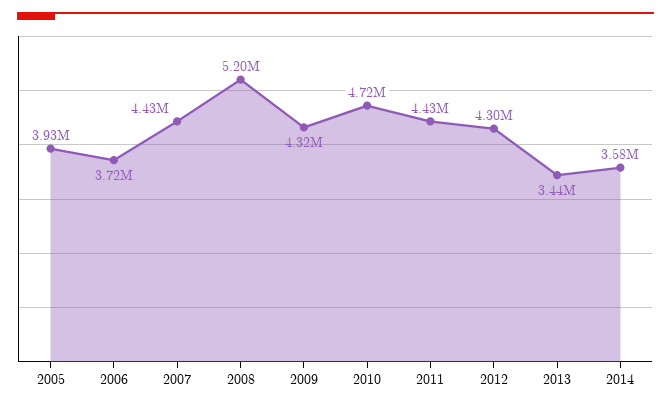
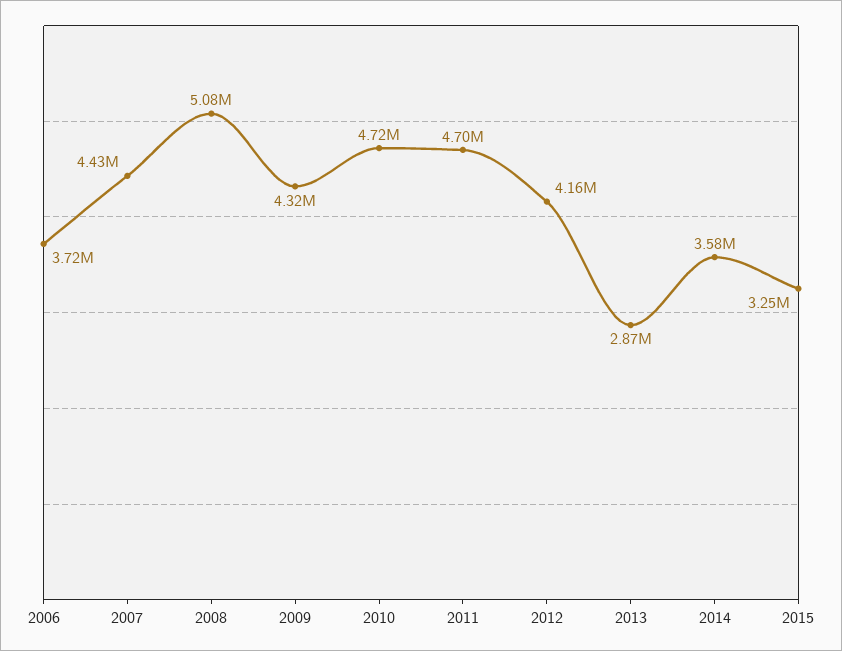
2005: 3930000 -> none
2008: 5200000 -> 5080000
2011: 4430000 -> 4700000
2012: 4300000 -> 4160000
2013: 3440000 -> 2870000
2015: none -> 3250000

